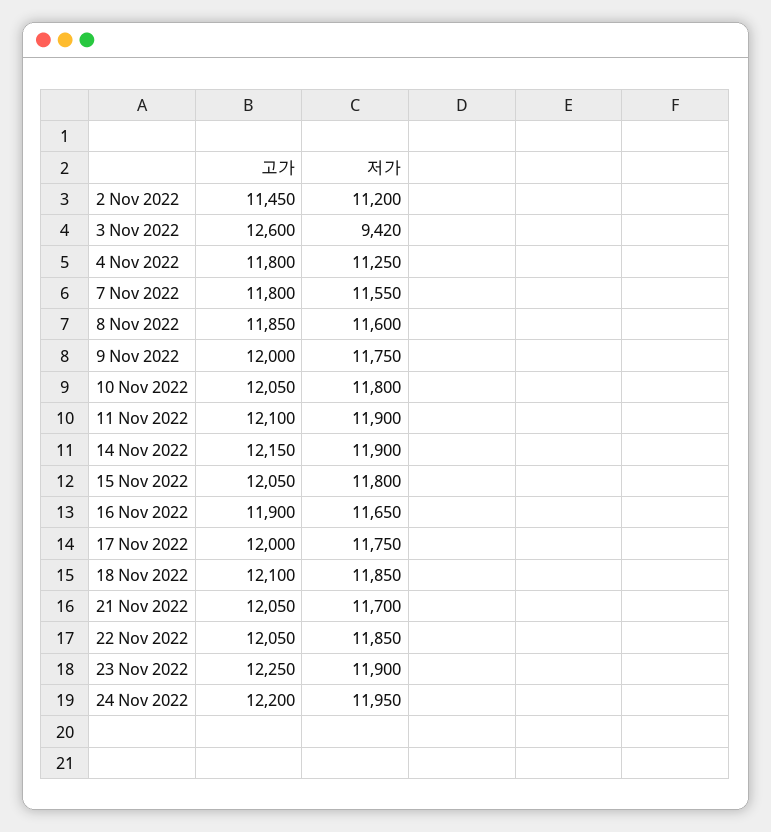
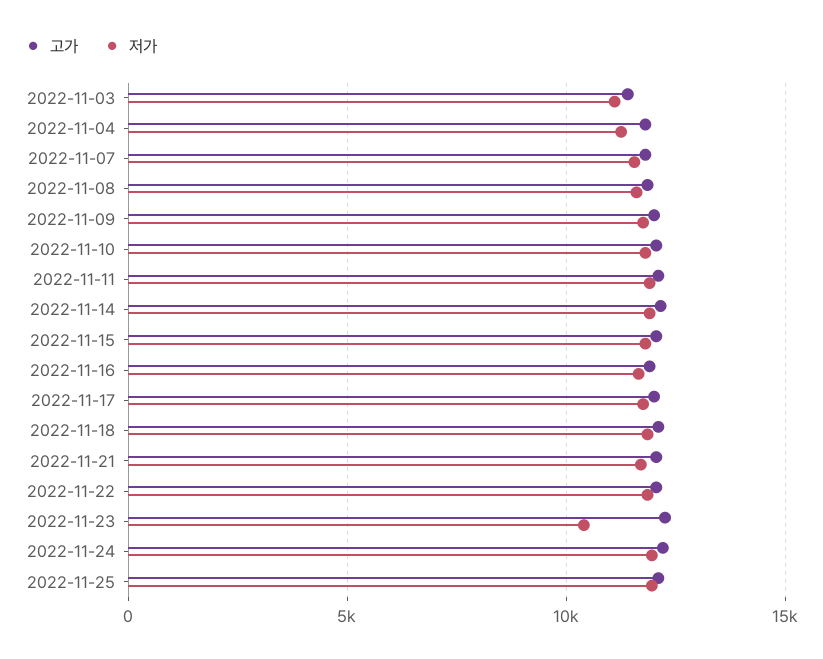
고가, 2 Nov 2022: 11450 -> none
저가, 2 Nov 2022: 11200 -> none
고가, 3 Nov 2022: 12600 -> 11500
저가, 3 Nov 2022: 9420 -> 11000
저가, 23 Nov 2022: 11900 -> 10500
고가, 2022-11-25: none -> 12000
저가, 2022-11-25: none -> 12000

